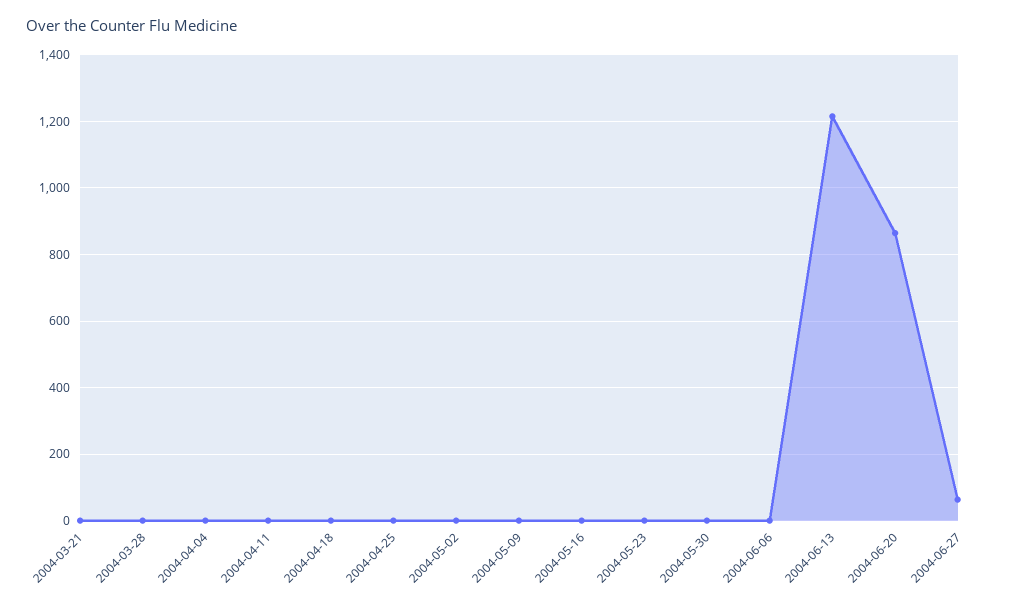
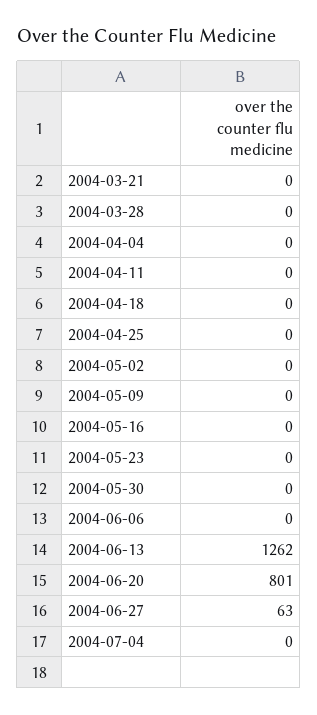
2004-06-13: 1220 -> 1262
2004-06-20: 860 -> 801
2004-07-04: none -> 0

